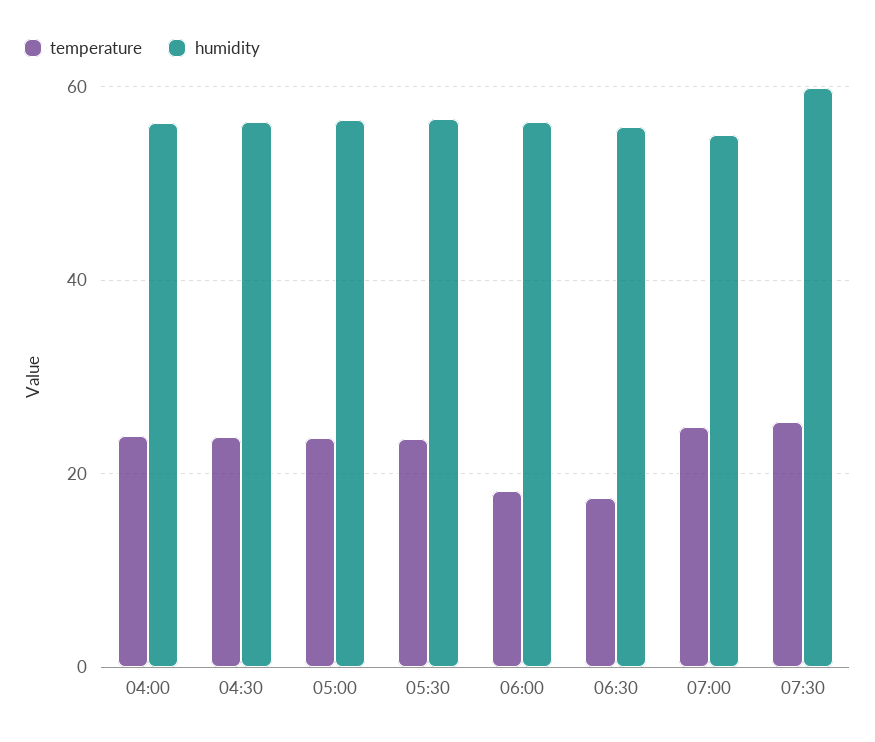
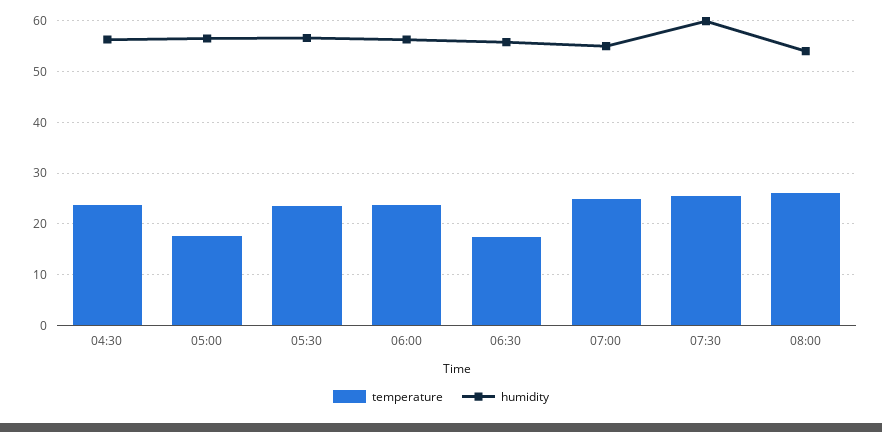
temperature, 04:00: 24 -> none
humidity, 04:00: 56 -> none
temperature, 05:00: 24 -> 18
temperature, 06:00: 18 -> 24
temperature, 08:00: none -> 26
humidity, 08:00: none -> 54

